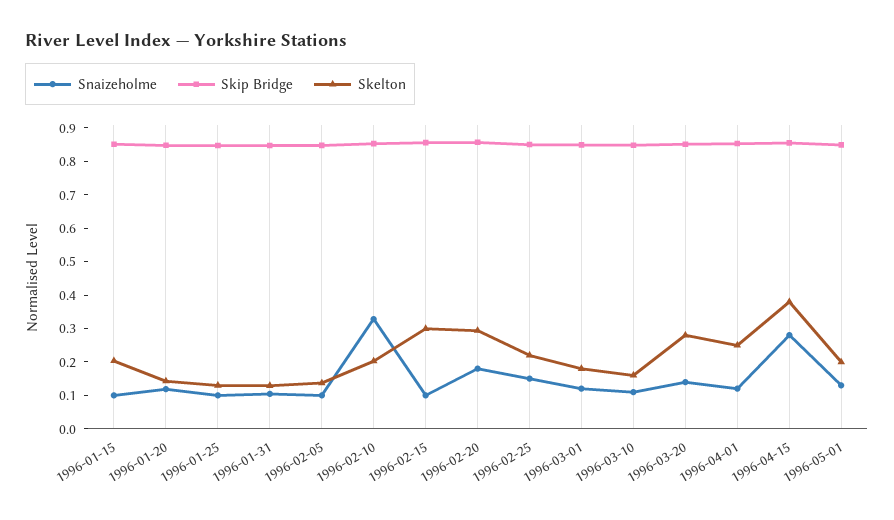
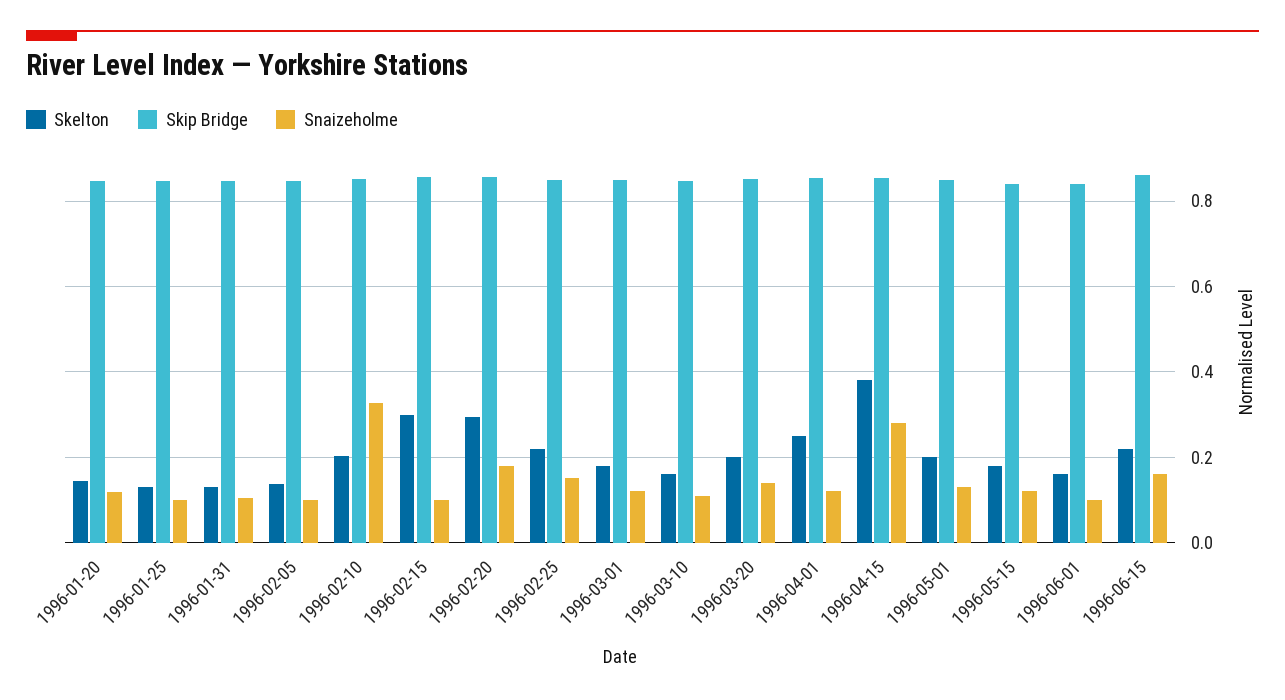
Snaizeholme, 1996-01-15: 0.1 -> none
Skip Bridge, 1996-01-15: 0.85 -> none
Skelton, 1996-01-15: 0.2 -> none
Skelton, 1996-03-20: 0.275 -> 0.2
Skelton, 1996-05-15: none -> 0.18
Skip Bridge, 1996-05-15: none -> 0.84
Snaizeholme, 1996-05-15: none -> 0.12
Skelton, 1996-06-01: none -> 0.16
Skip Bridge, 1996-06-01: none -> 0.84
Snaizeholme, 1996-06-01: none -> 0.1
Skelton, 1996-06-15: none -> 0.22
Skip Bridge, 1996-06-15: none -> 0.86
Snaizeholme, 1996-06-15: none -> 0.16

